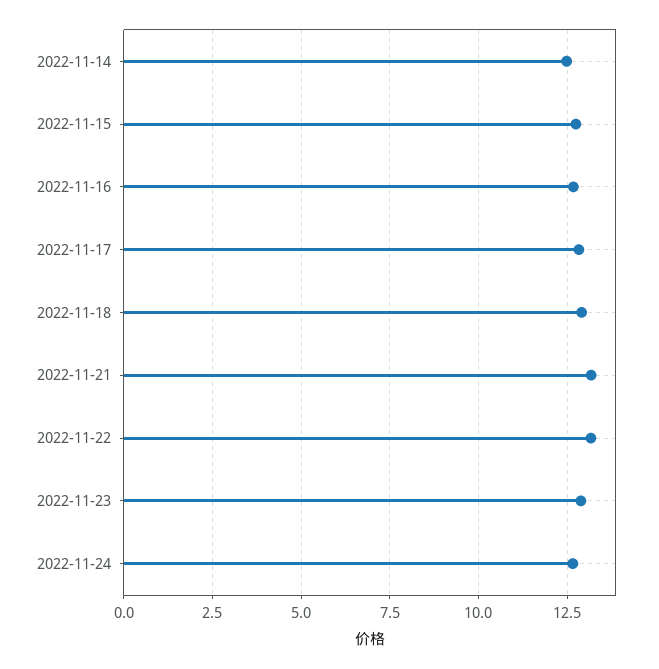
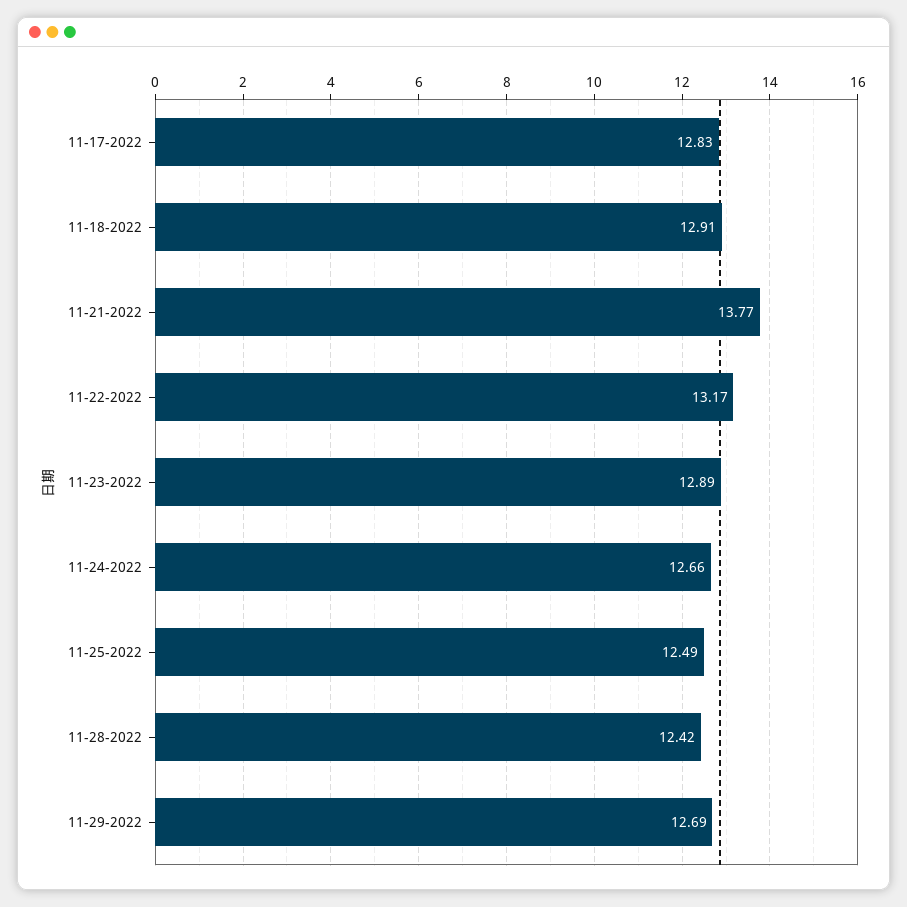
2022-11-14: 12.5 -> none
2022-11-15: 12.75 -> none
2022-11-16: 12.75 -> none
2022-11-21: 13.25 -> 13.77
11-25-2022: none -> 12.49
11-28-2022: none -> 12.42
11-29-2022: none -> 12.69

